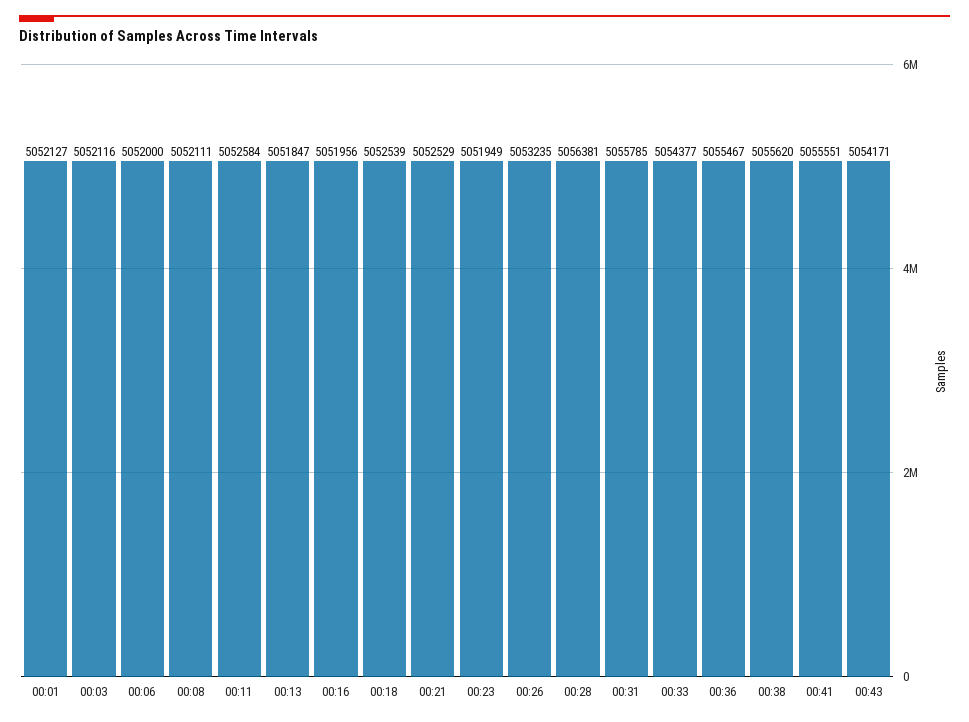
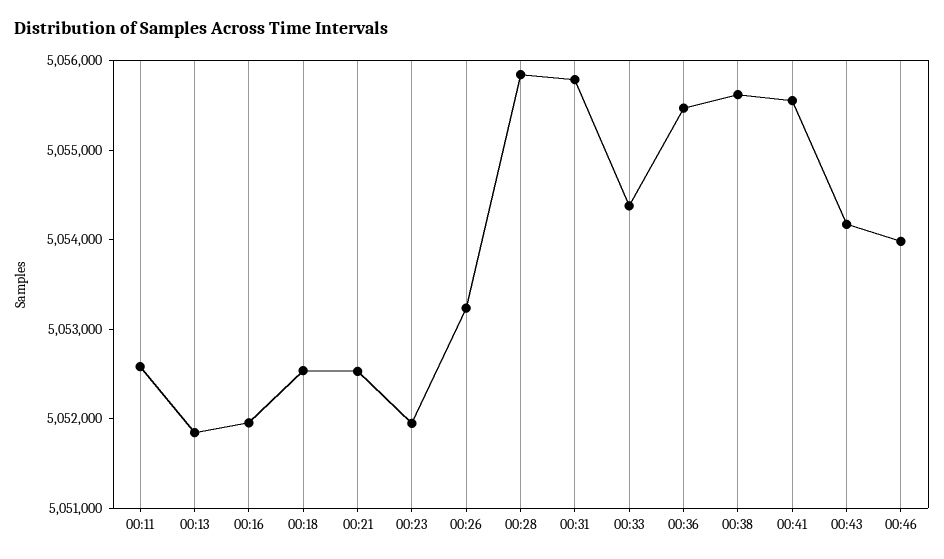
00:01: 5052127 -> none
00:03: 5052116 -> none
00:06: 5052000 -> none
00:08: 5052111 -> none
00:28: 5056381 -> 5055800
00:46: none -> 5054000

